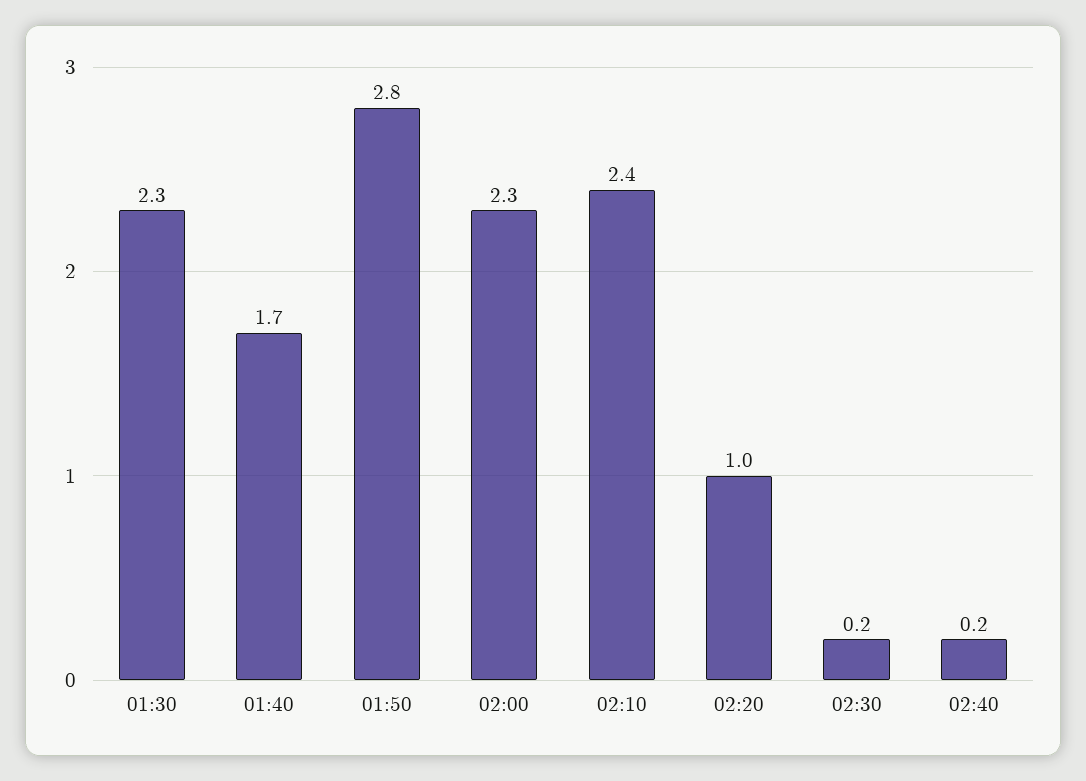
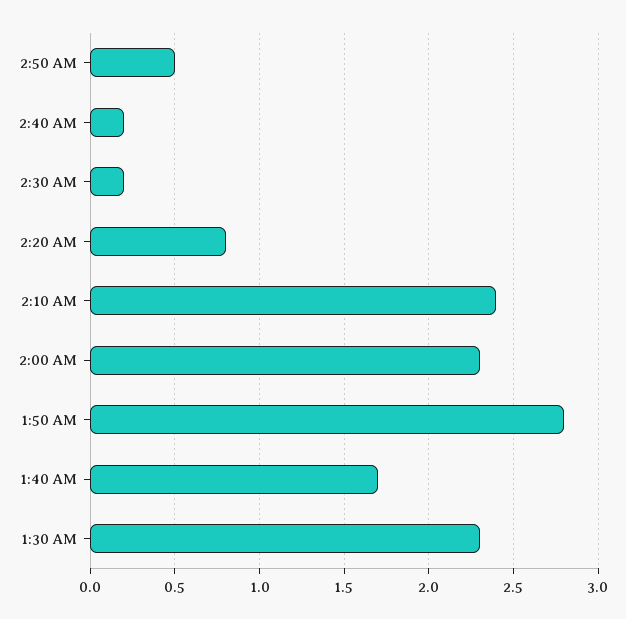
02:20: 1 -> 0.8
2:50 AM: none -> 0.5

